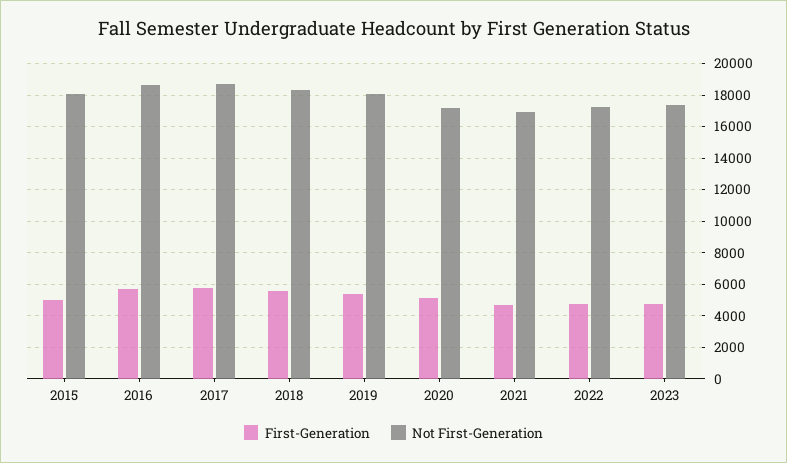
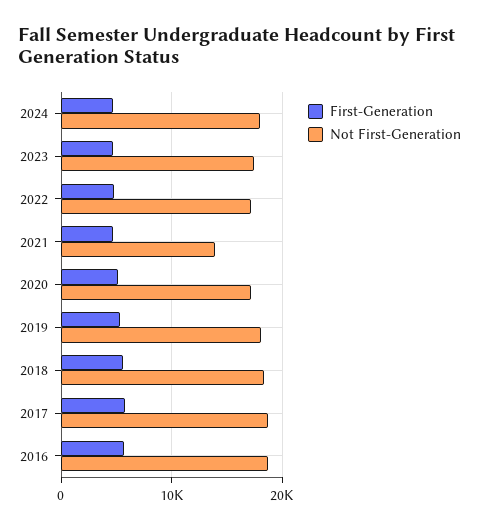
First-Generation, 2015: 5000 -> none
Not First-Generation, 2015: 18000 -> none
Not First-Generation, 2021: 17000 -> 14000
First-Generation, 2024: none -> 5000
Not First-Generation, 2024: none -> 18000

